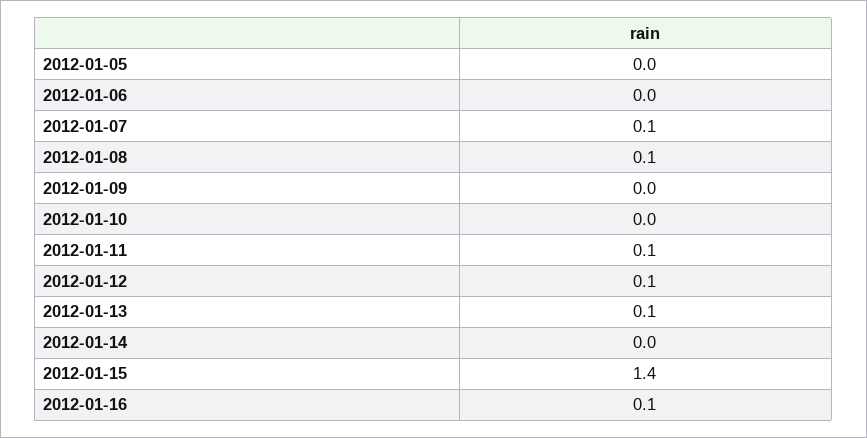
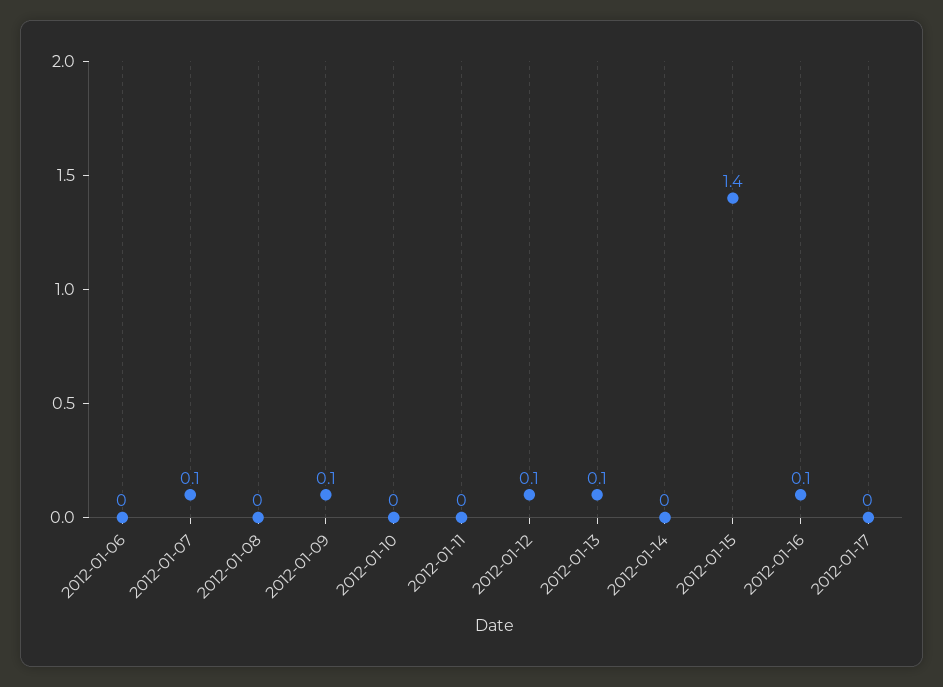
2012-01-05: 0 -> none
2012-01-08: 0.1 -> 0
2012-01-09: 0 -> 0.1
2012-01-11: 0.1 -> 0
2012-01-17: none -> 0

